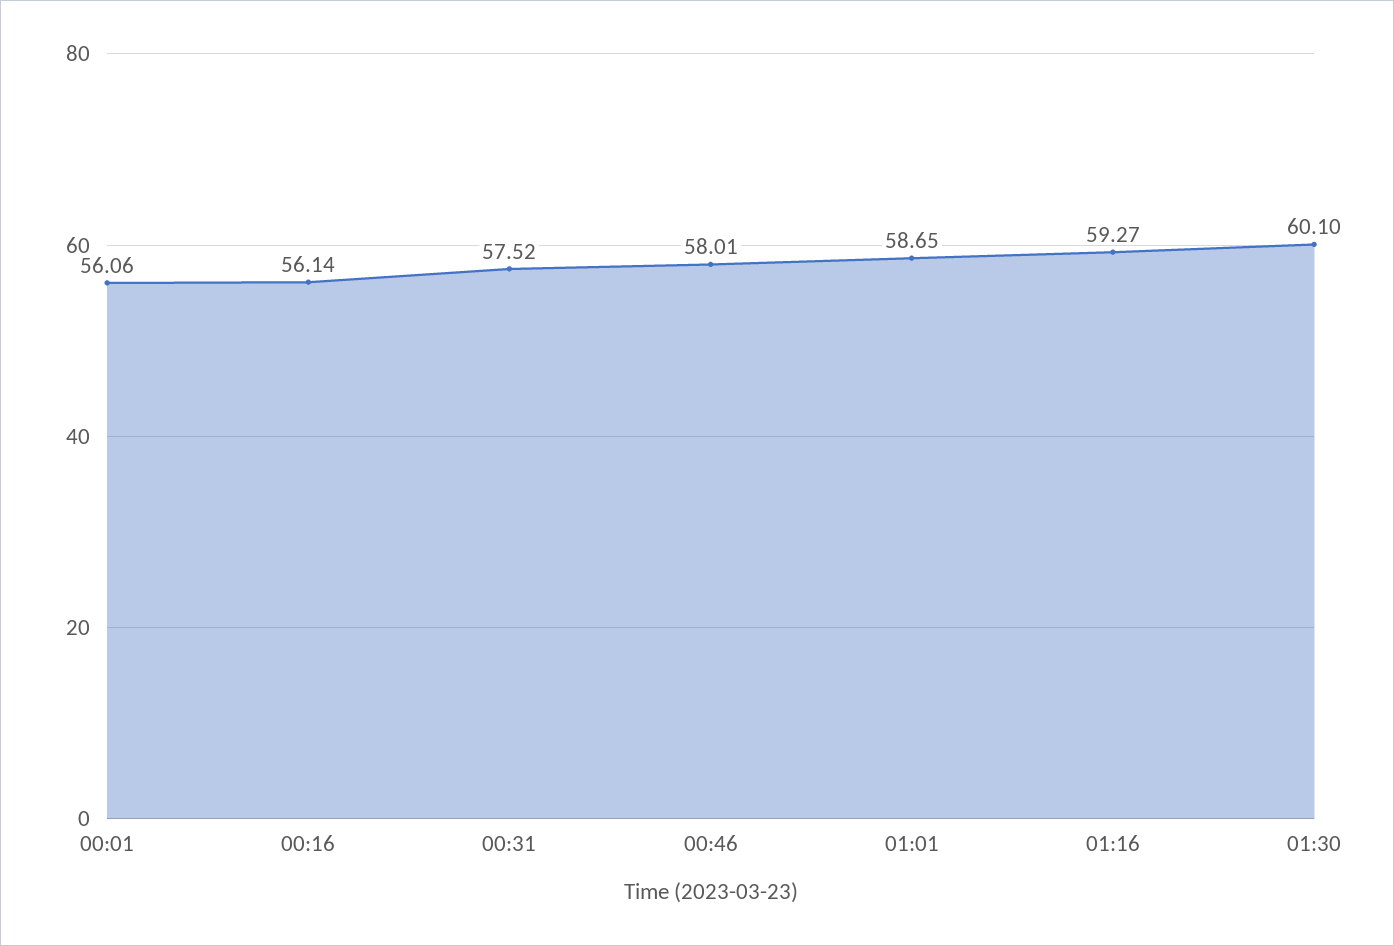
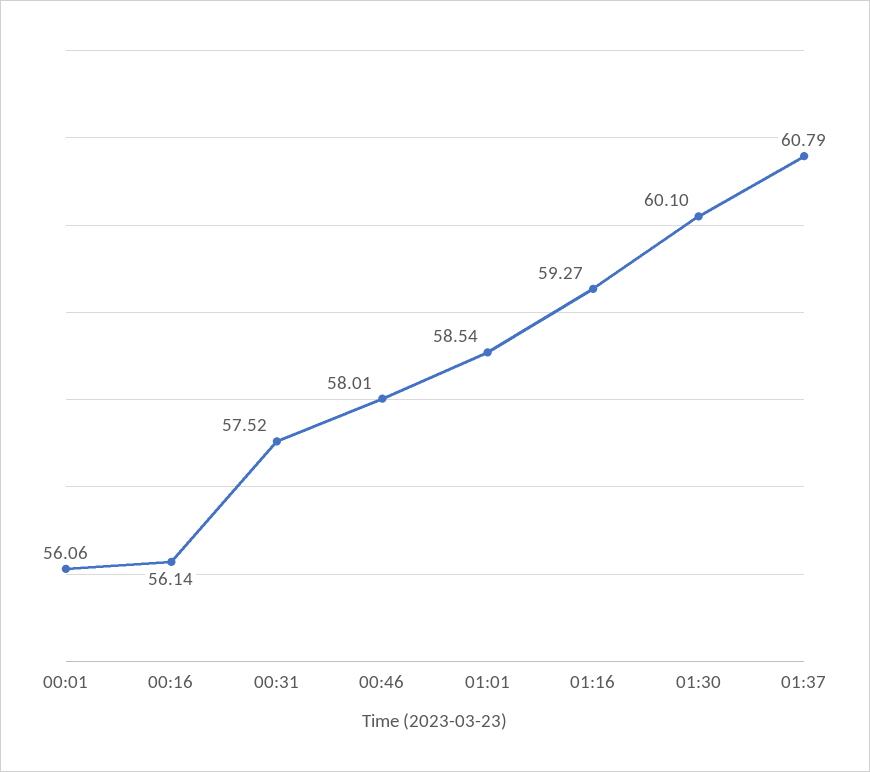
01:01: 58.65 -> 58.54
01:37: none -> 60.79

